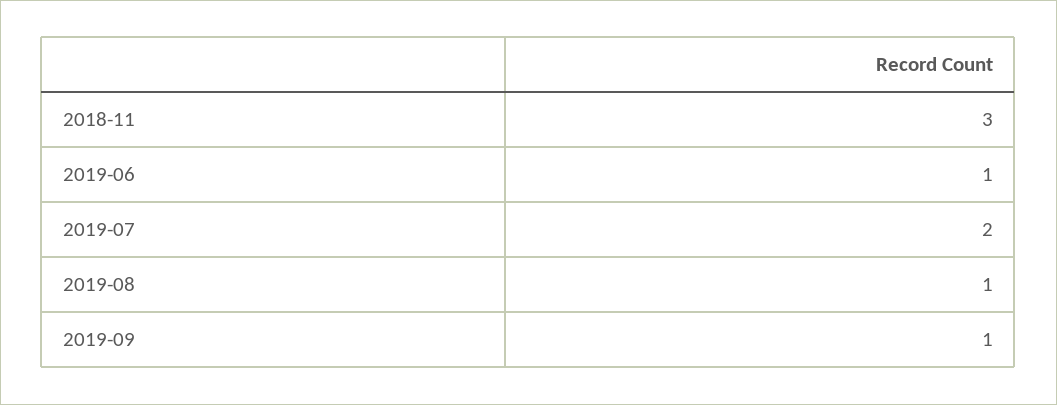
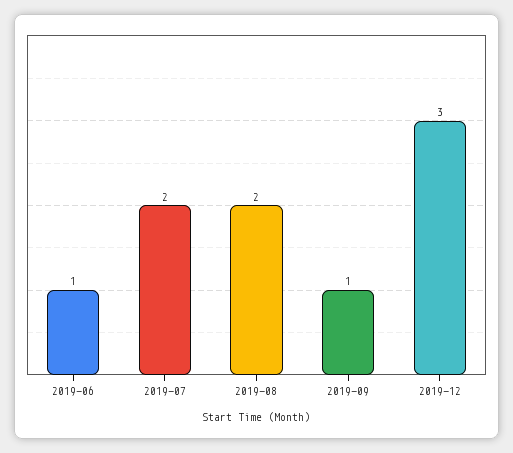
2018-11: 3 -> none
2019-08: 1 -> 2
2019-12: none -> 3

